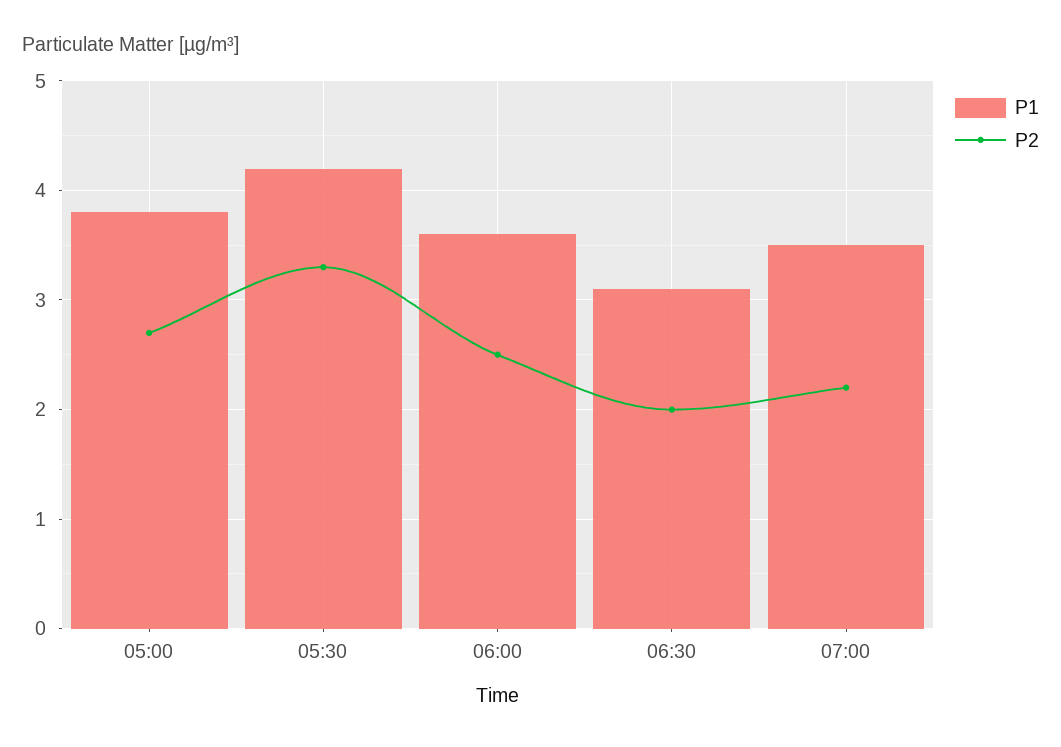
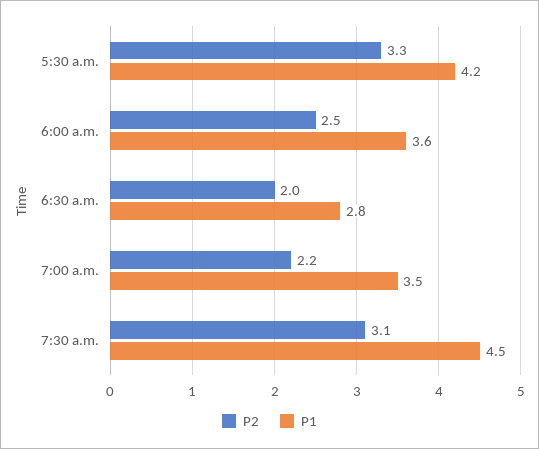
P1, 05:00: 3.8 -> none
P2, 05:00: 2.7 -> none
P1, 06:30: 3.1 -> 2.8
P2, 7:30 a.m.: none -> 3.1
P1, 7:30 a.m.: none -> 4.5

